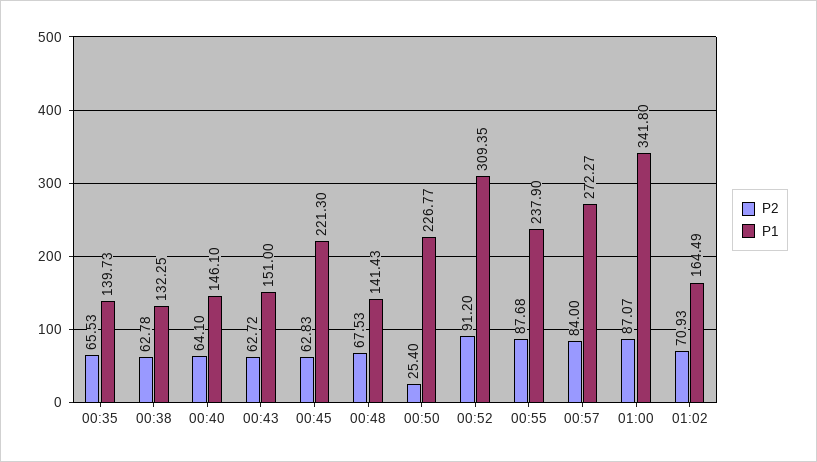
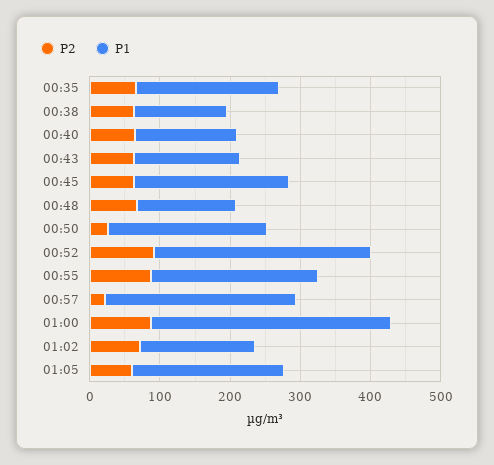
P1, 00:35: 139.73 -> 200
P2, 00:57: 84 -> 20
P2, 01:05: none -> 60
P1, 01:05: none -> 220

